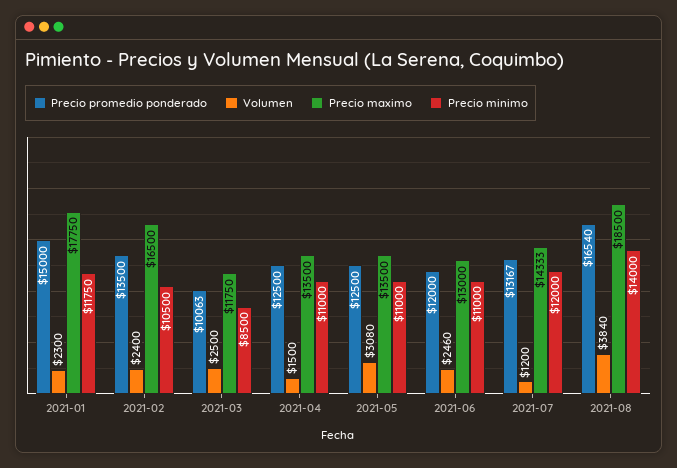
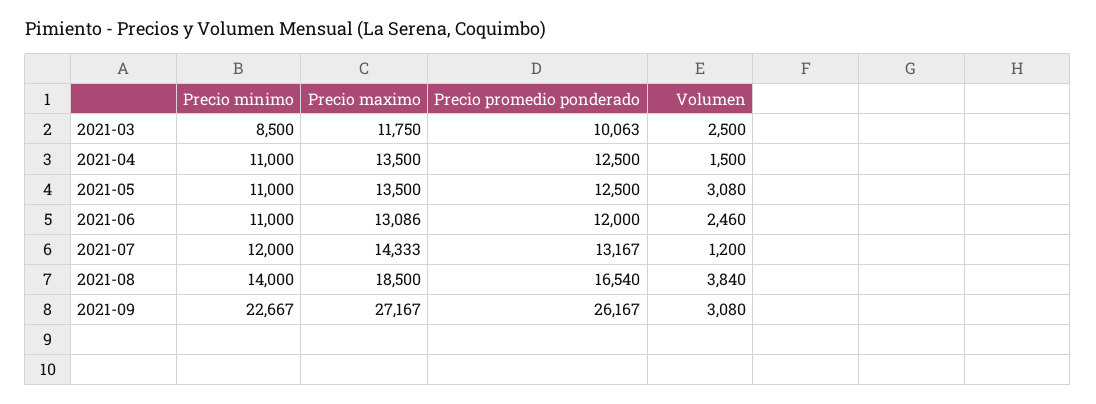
Precio promedio ponderado, 2021-01: 15000 -> none
Volumen, 2021-01: 2300 -> none
Precio maximo, 2021-01: 17750 -> none
Precio minimo, 2021-01: 11750 -> none
Precio promedio ponderado, 2021-02: 13500 -> none
Volumen, 2021-02: 2400 -> none
Precio maximo, 2021-02: 16500 -> none
Precio minimo, 2021-02: 10500 -> none
Precio maximo, 2021-06: 13000 -> 13086
Precio minimo, 2021-09: none -> 22667
Precio maximo, 2021-09: none -> 27167
Precio promedio ponderado, 2021-09: none -> 26167
Volumen, 2021-09: none -> 3080

